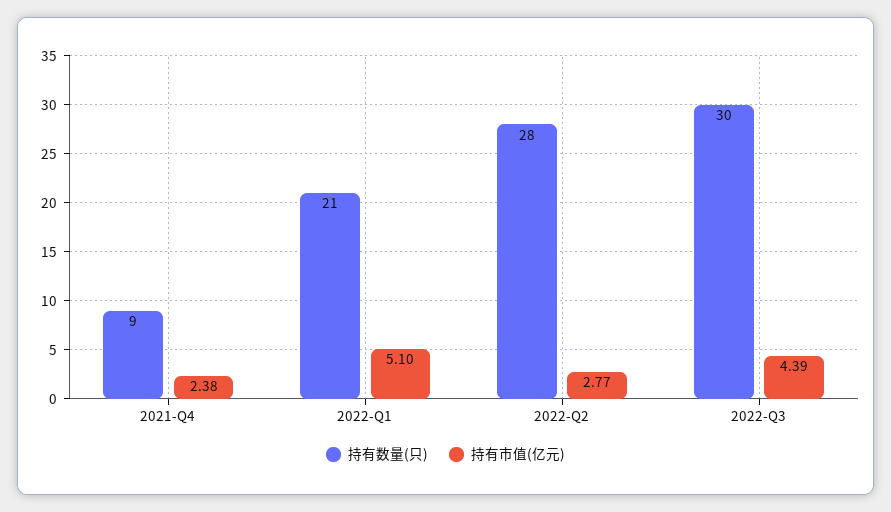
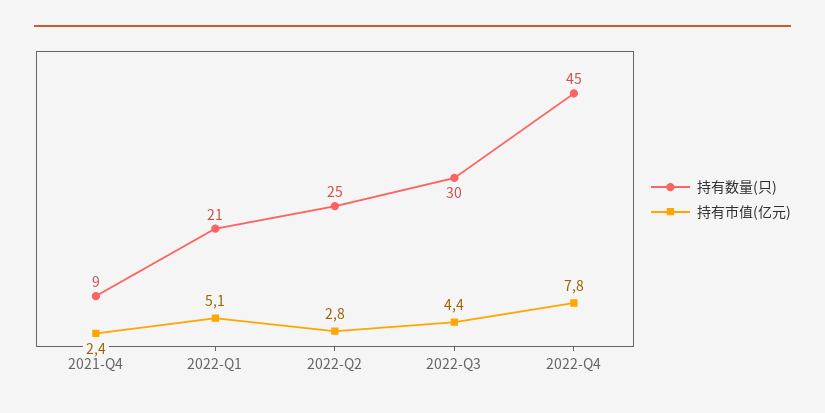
持有数量(只), 2022-Q2: 28 -> 25
持有数量(只), 2022-Q4: none -> 45
持有市值(亿元), 2022-Q4: none -> 7.8

